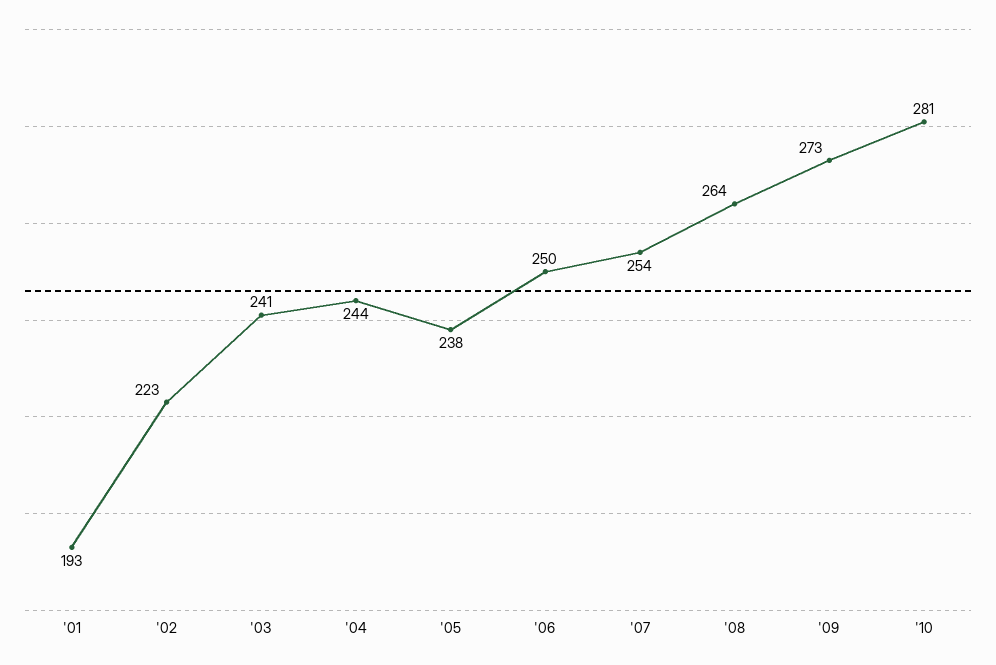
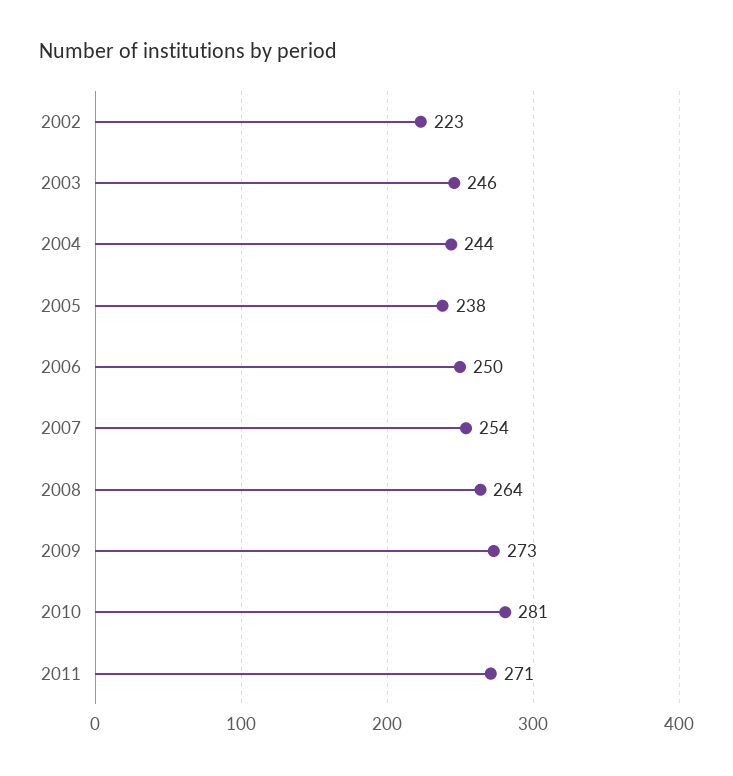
'01: 193 -> none
'03: 241 -> 246
2011: none -> 271

